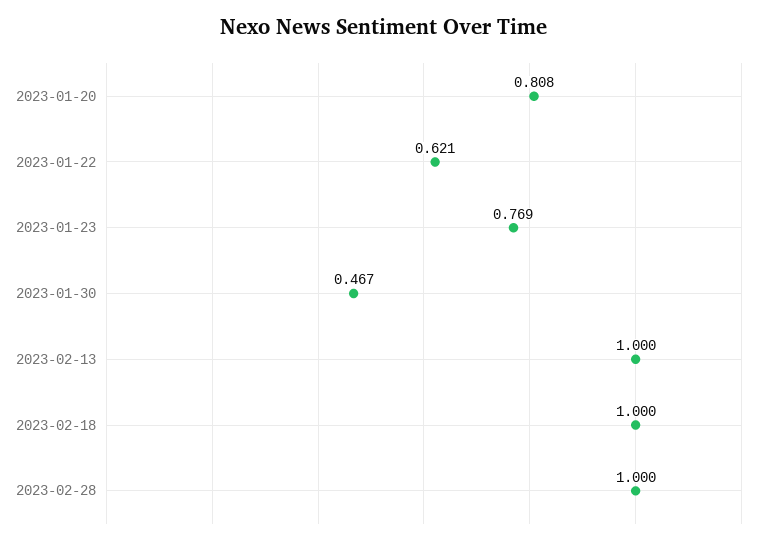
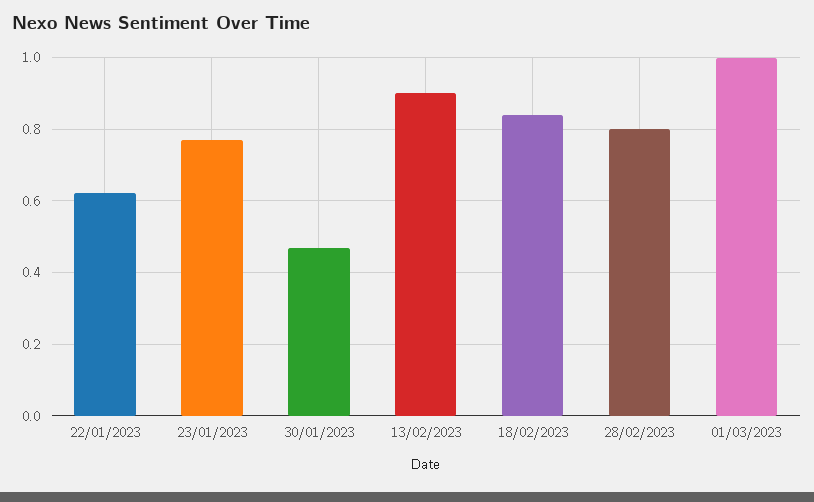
2023-01-20: 0.808 -> none
2023-02-13: 1 -> 0.9
2023-02-18: 1 -> 0.84
2023-02-28: 1 -> 0.8
01/03/2023: none -> 1

